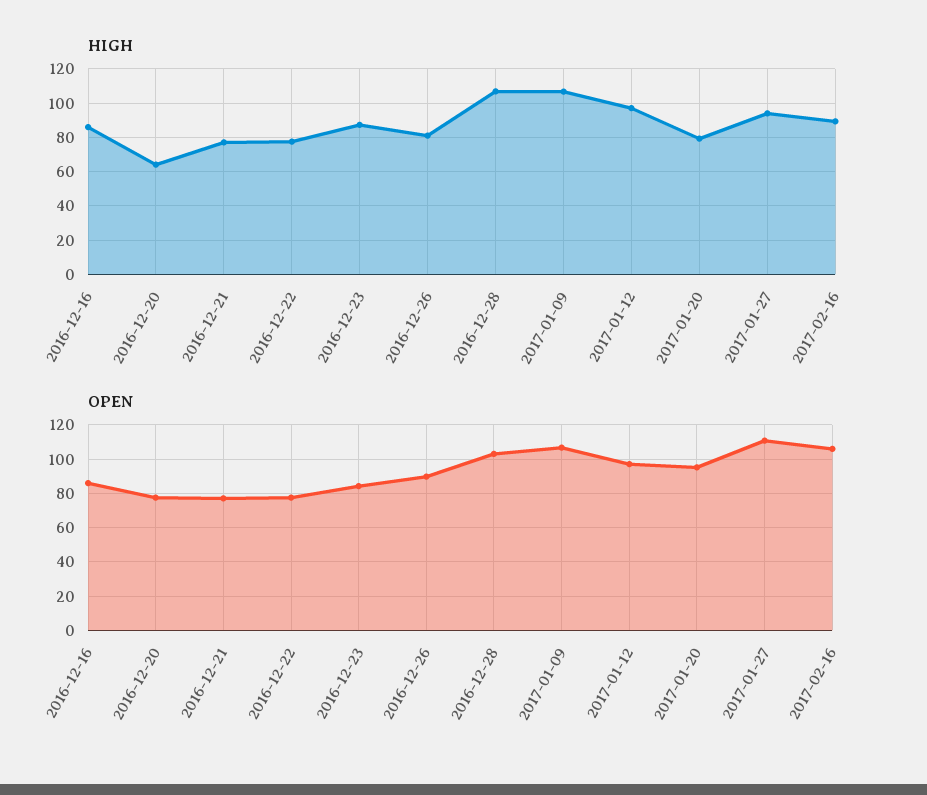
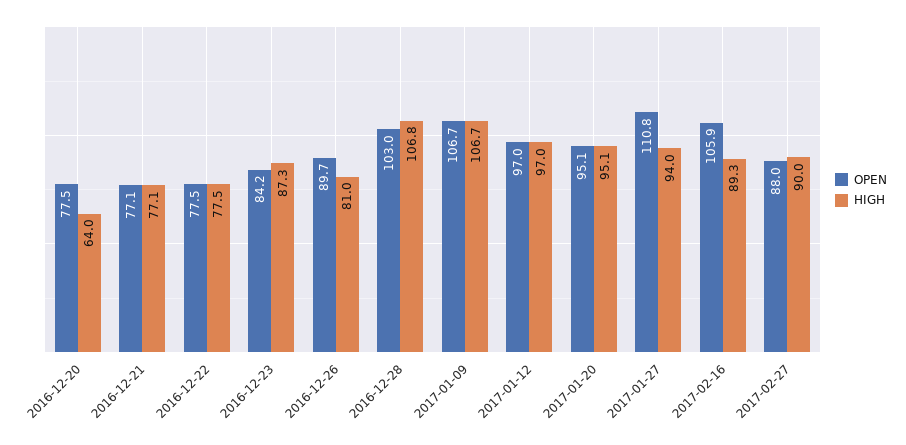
HIGH, 2016-12-16: 85 -> none
HIGH, 2017-01-20: 80 -> 95.1
OPEN, 2016-12-16: 85 -> none
OPEN, 2017-02-27: none -> 88
HIGH, 2017-02-27: none -> 90

